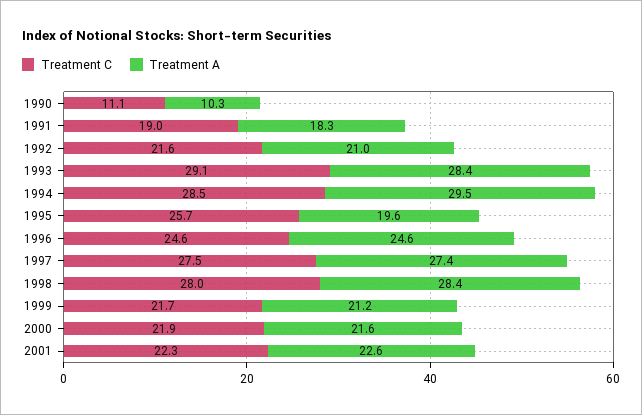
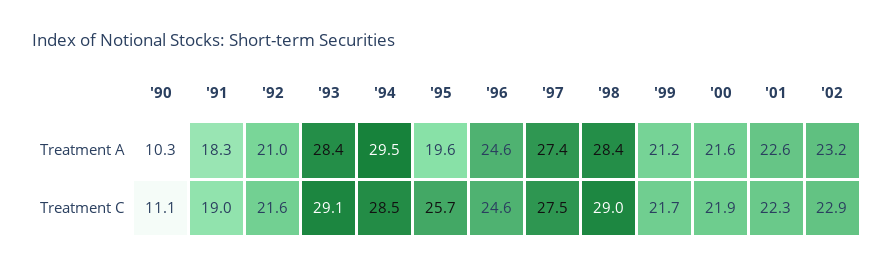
Treatment C, 1998: 28 -> 29
Treatment A, '02: none -> 23.2
Treatment C, '02: none -> 22.9

